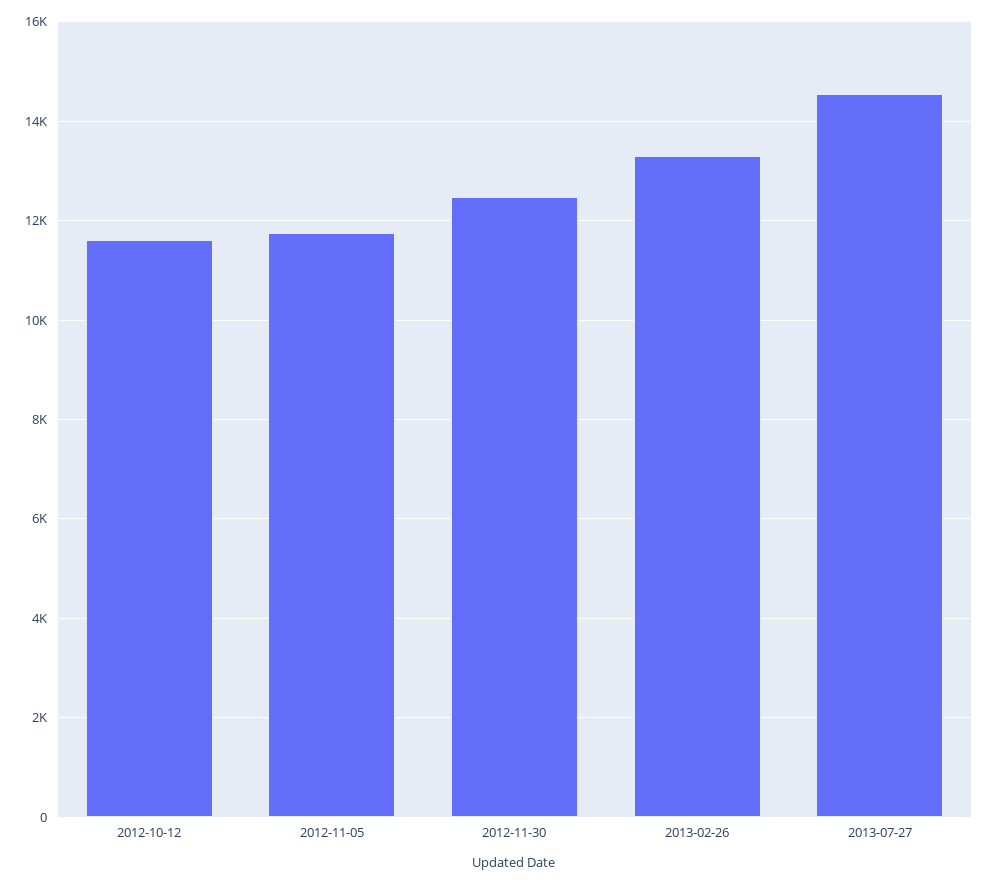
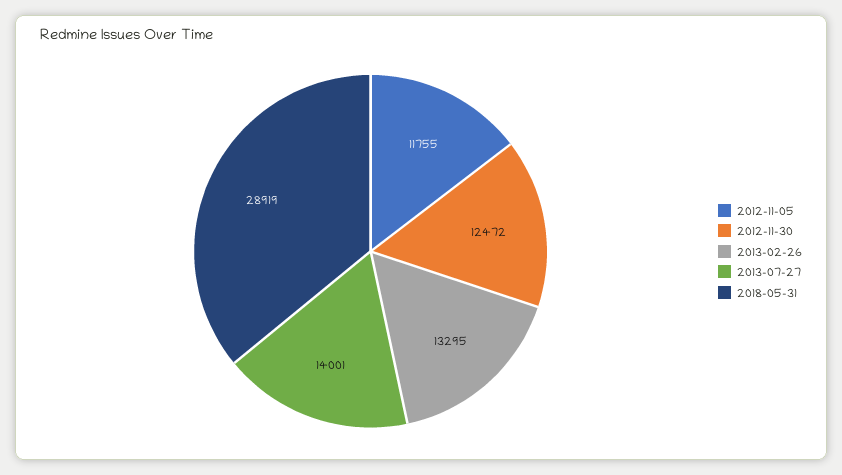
2012-10-12: 11600 -> none
2013-07-27: 14600 -> 14001
2018-05-31: none -> 28919

